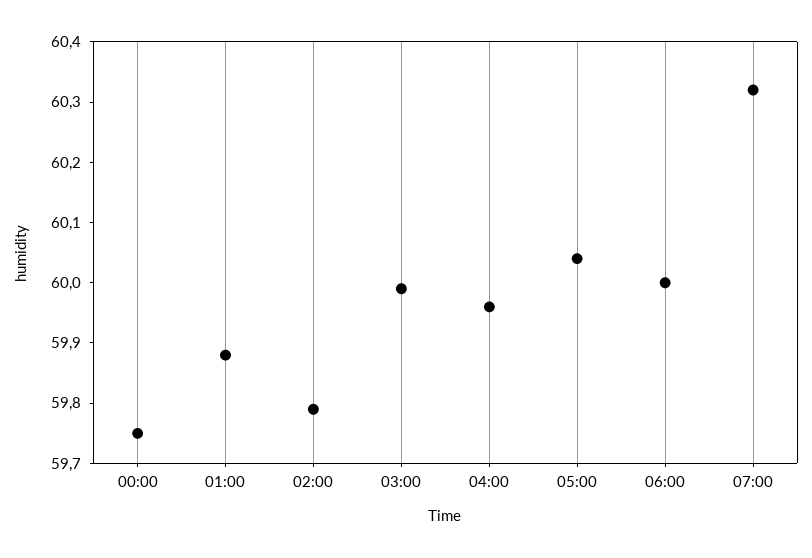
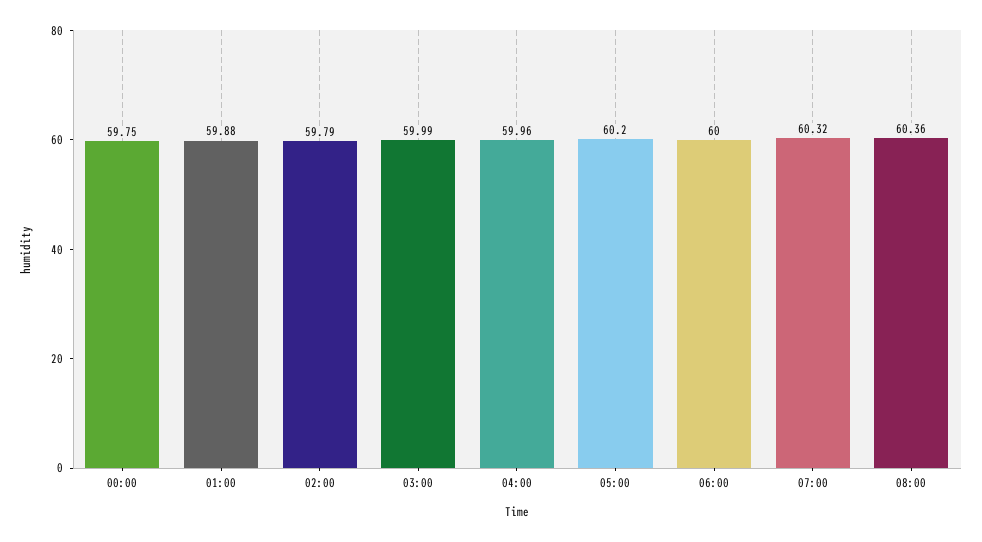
05:00: 60.05 -> 60.2
08:00: none -> 60.36

